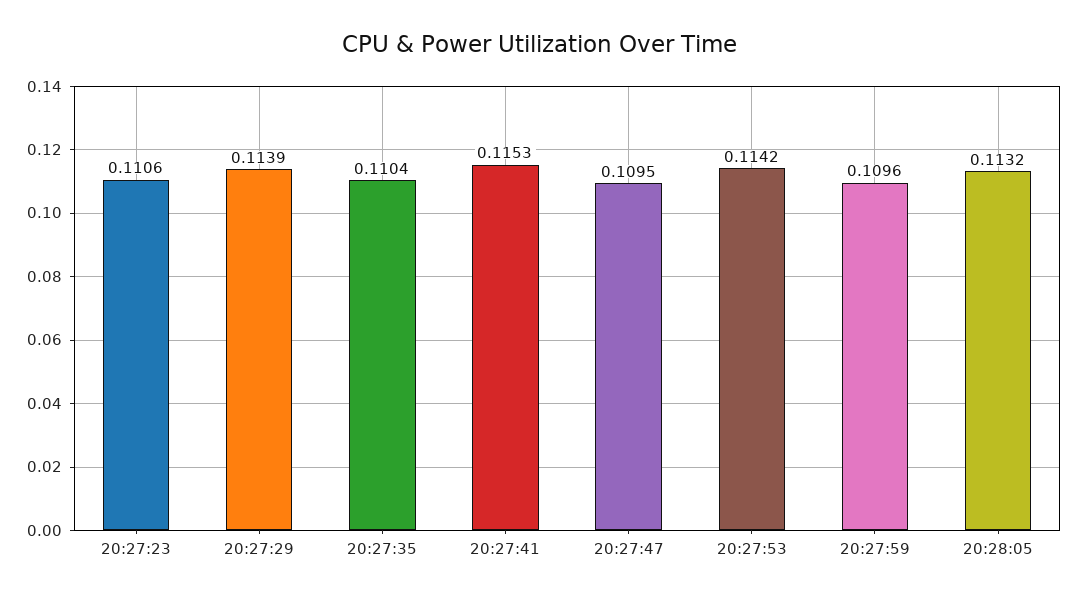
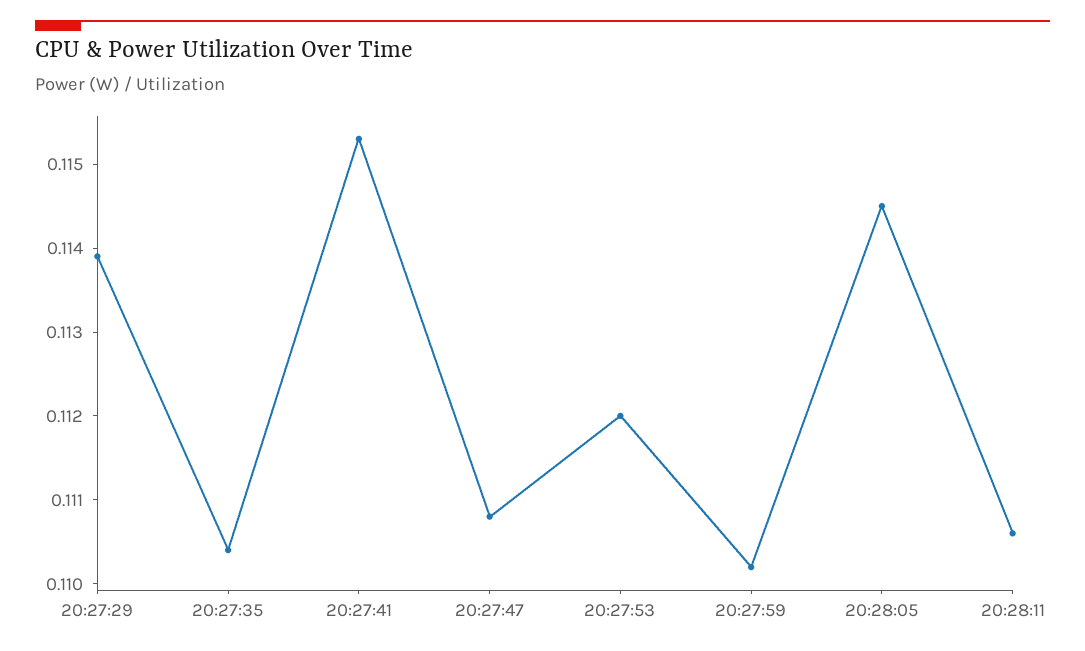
20:27:23: 0.1106 -> none
20:27:47: 0.1095 -> 0.1108
20:27:53: 0.1142 -> 0.112
20:27:59: 0.1096 -> 0.1102
20:28:05: 0.1132 -> 0.1145
20:28:11: none -> 0.1106

